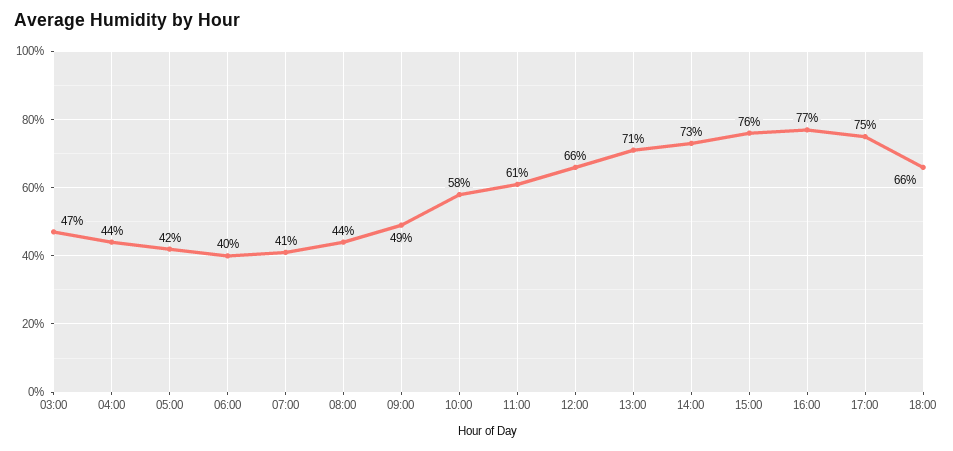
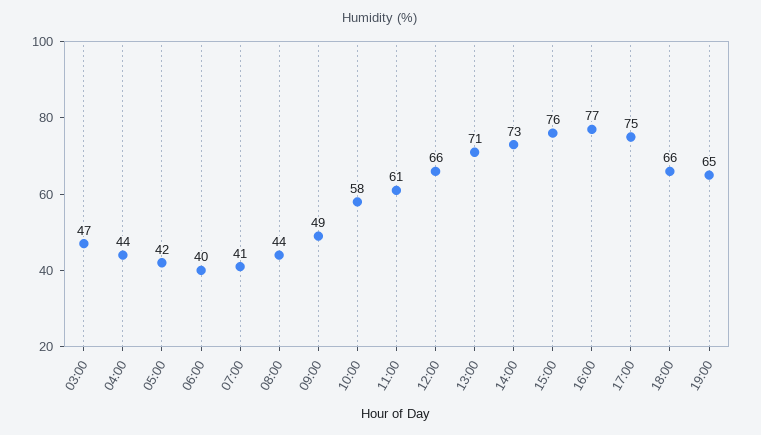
19:00: none -> 65

